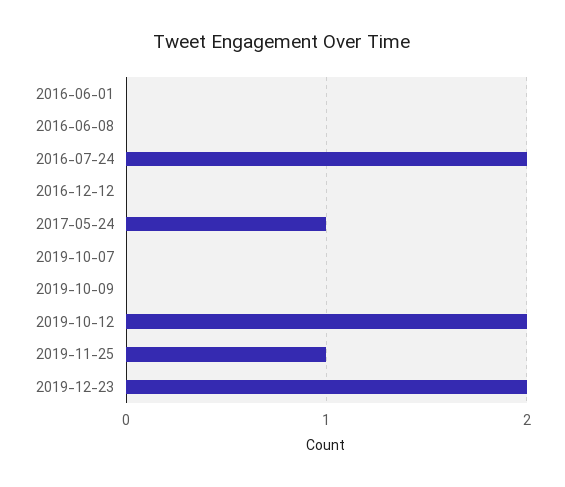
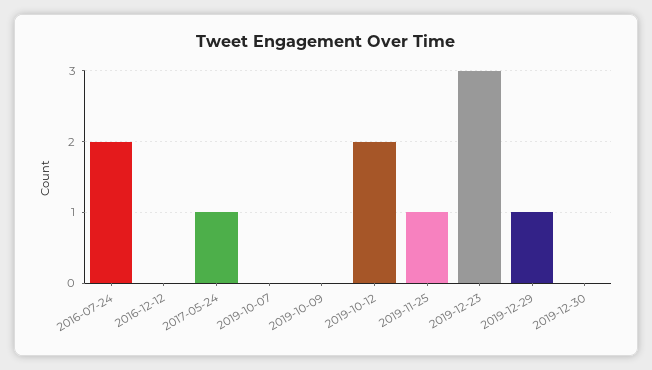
2016-06-01: 0 -> none
2016-06-08: 0 -> none
2019-12-23: 2 -> 3
2019-12-29: none -> 1
2019-12-30: none -> 0

